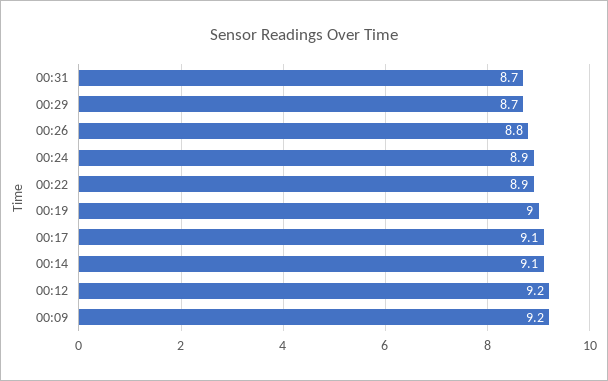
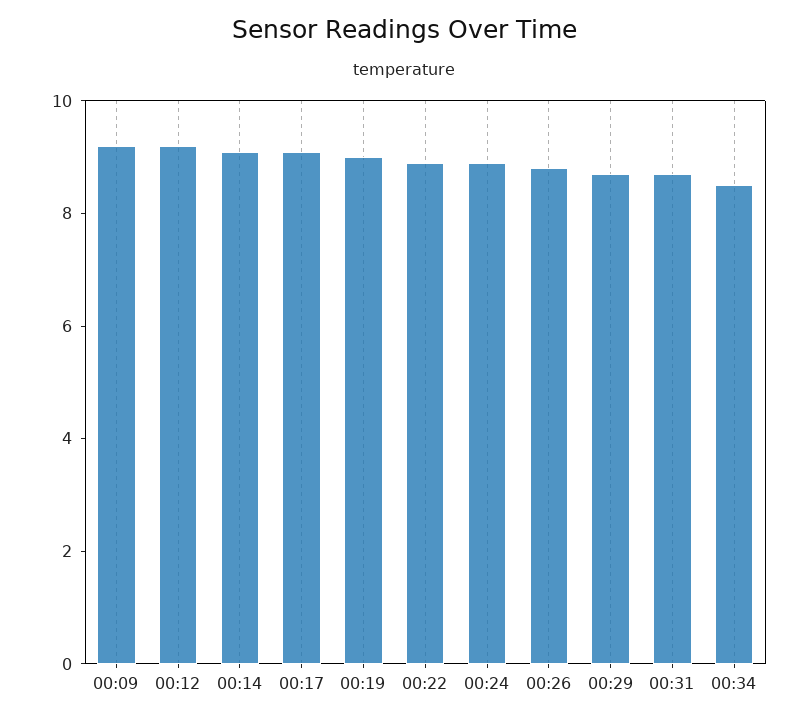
00:34: none -> 8.5

